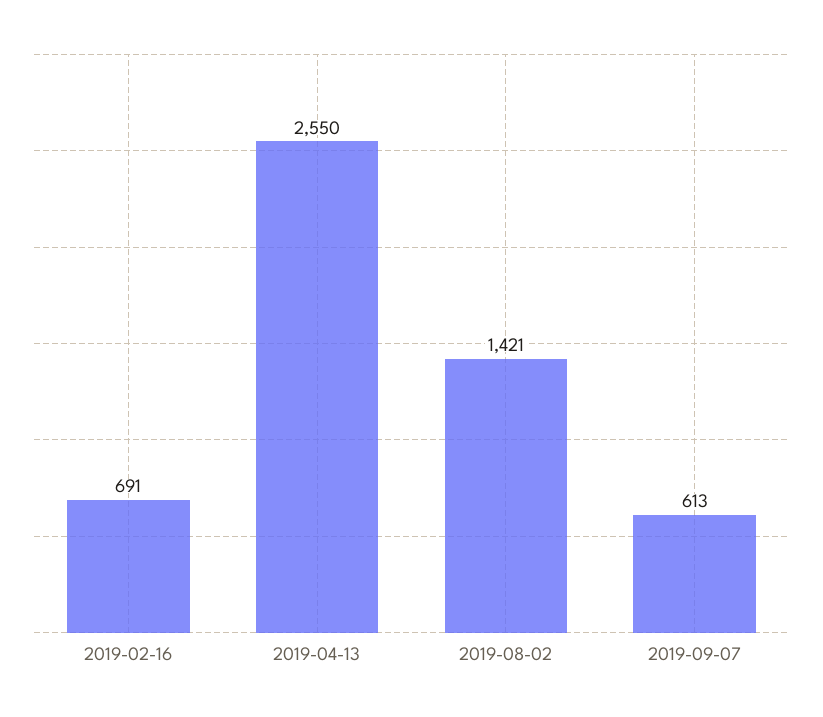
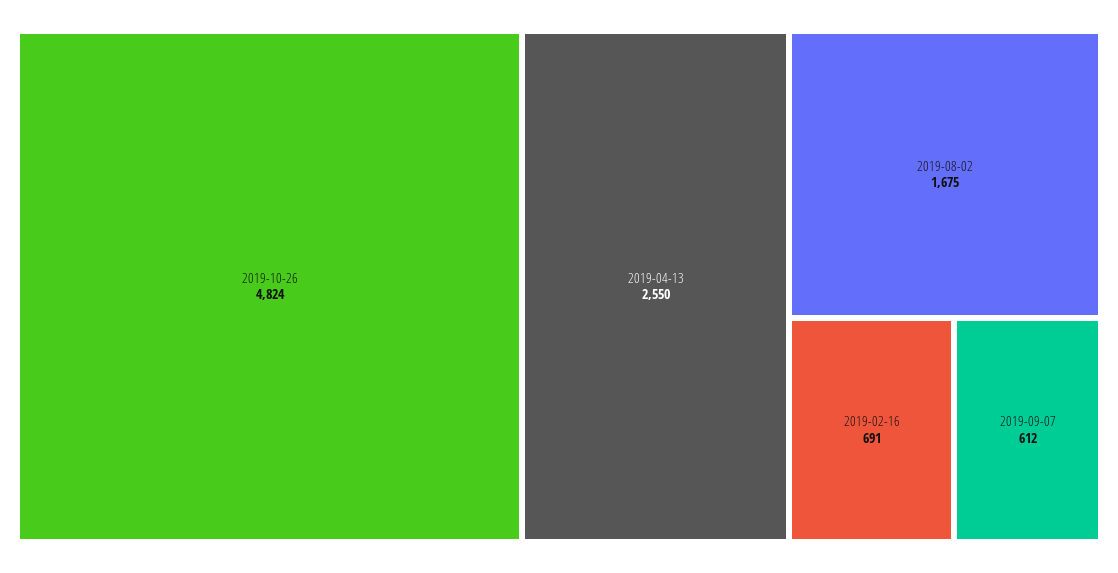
2019-08-02: 1421 -> 1675
2019-09-07: 613 -> 612
2019-10-26: none -> 4824

